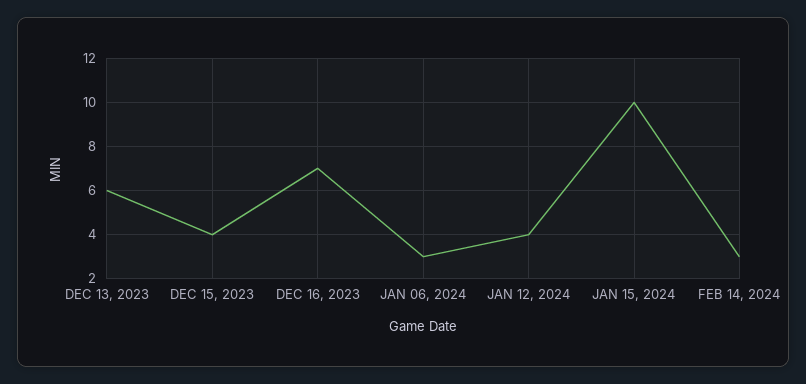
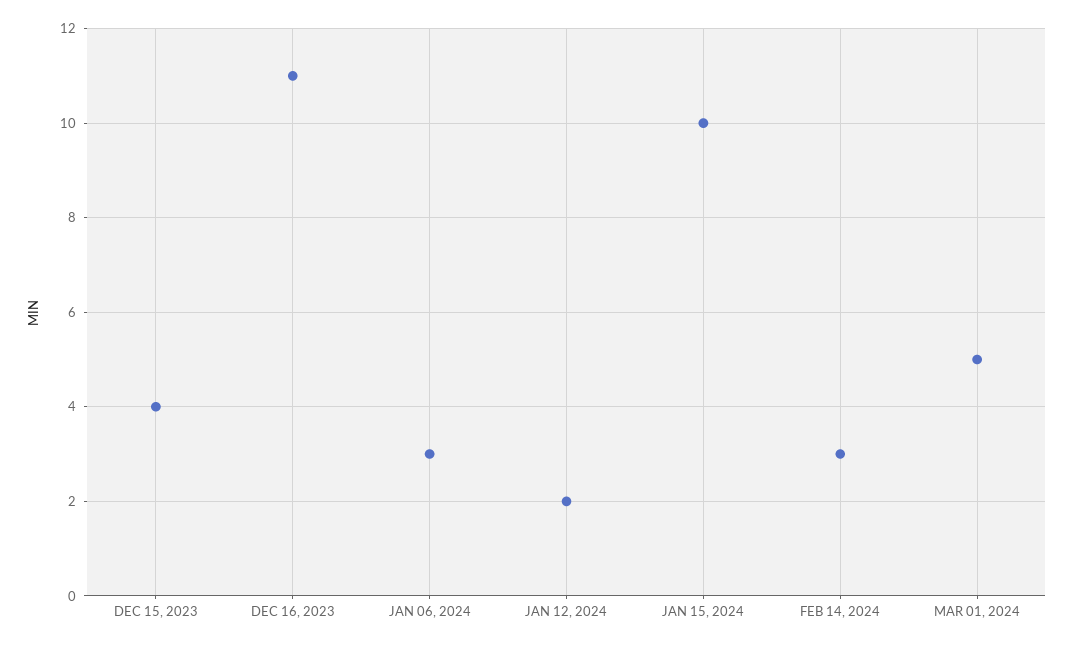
DEC 13, 2023: 6 -> none
DEC 16, 2023: 7 -> 11
JAN 12, 2024: 4 -> 2
MAR 01, 2024: none -> 5

